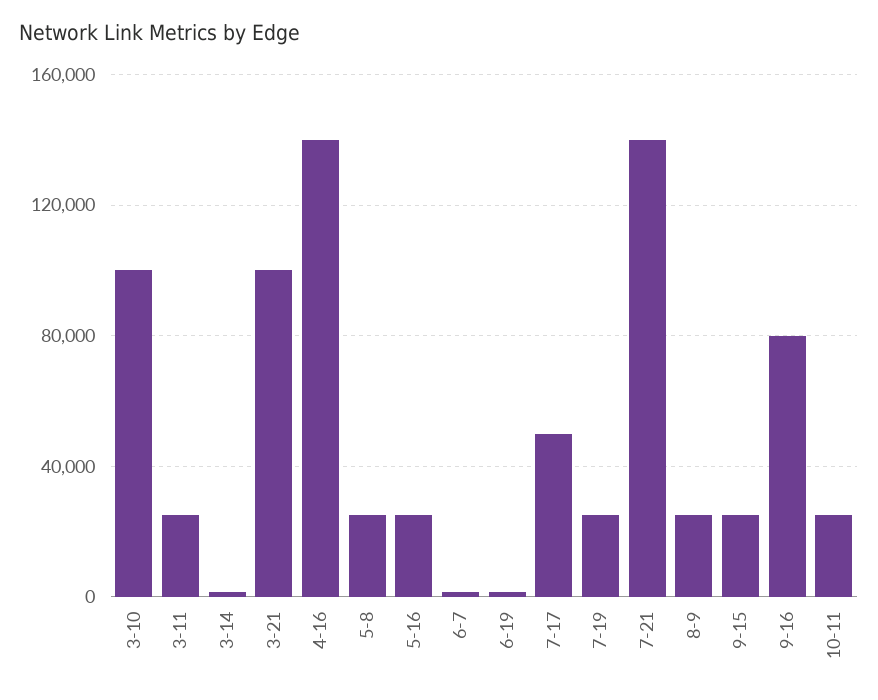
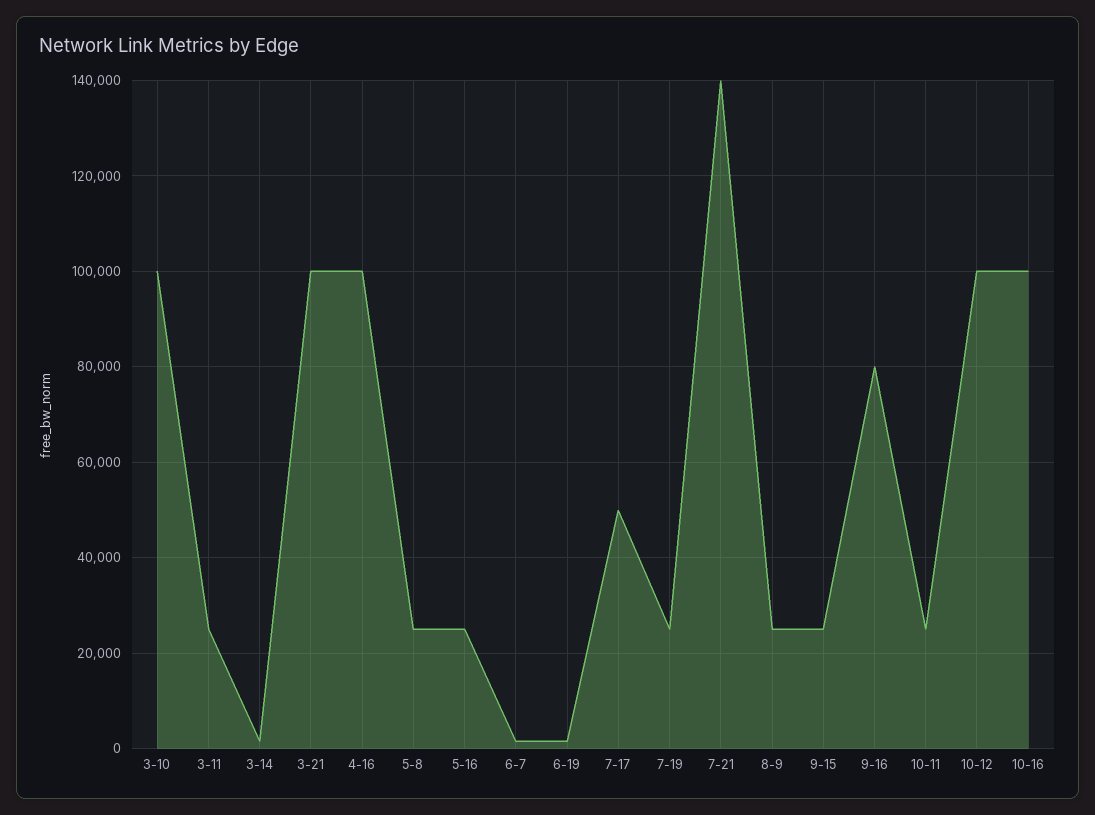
4-16: 140000 -> 100000
10-12: none -> 100000
10-16: none -> 100000

